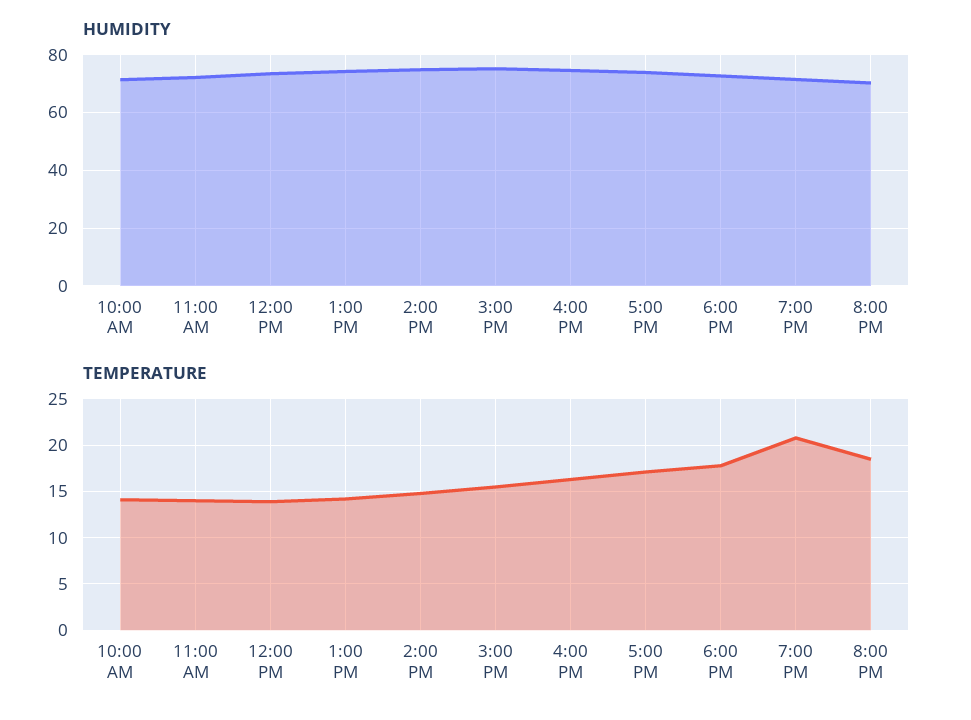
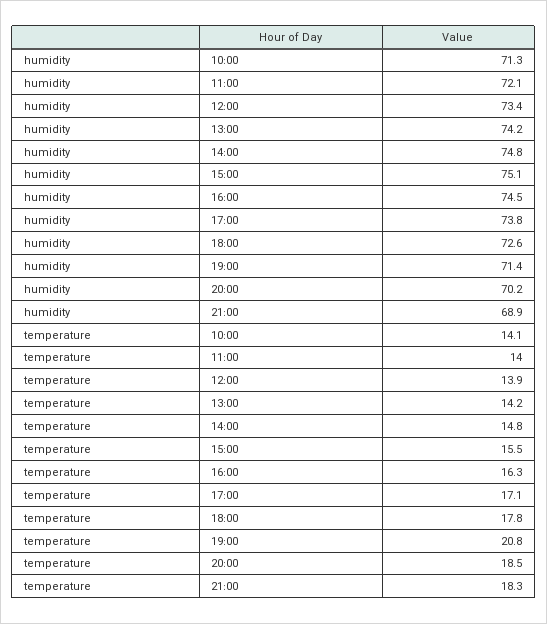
HUMIDITY, 21:00: none -> 68.9
TEMPERATURE, 21:00: none -> 18.3

